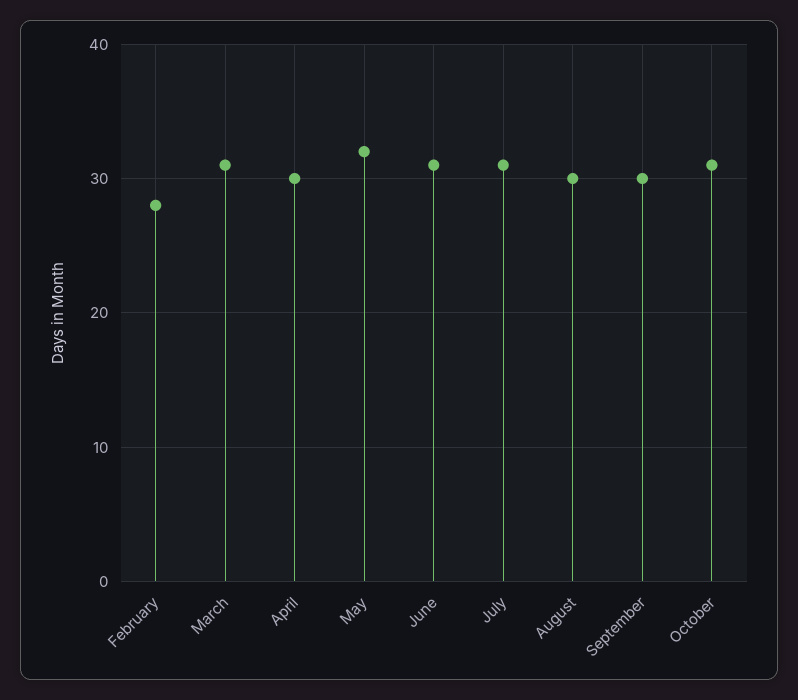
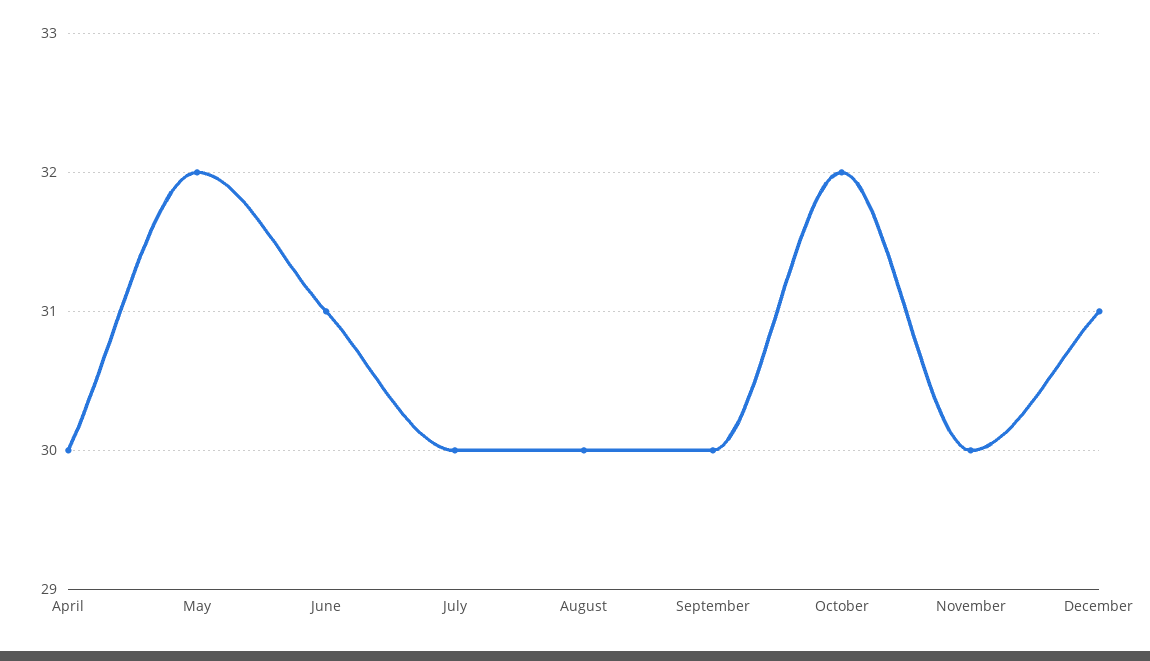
February: 28 -> none
March: 31 -> none
July: 31 -> 30
October: 31 -> 32
November: none -> 30
December: none -> 31

